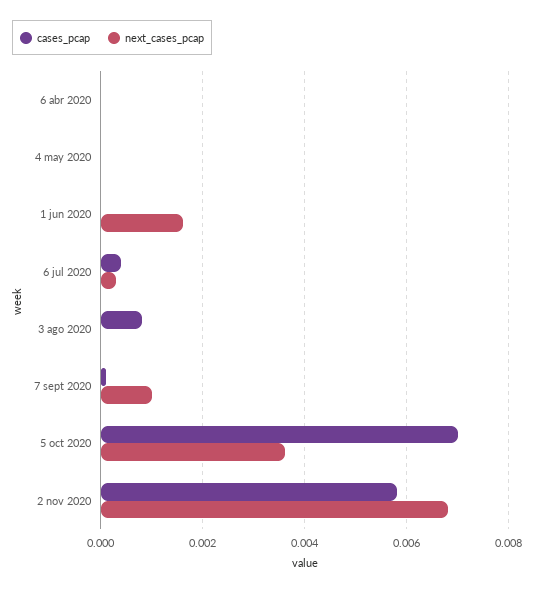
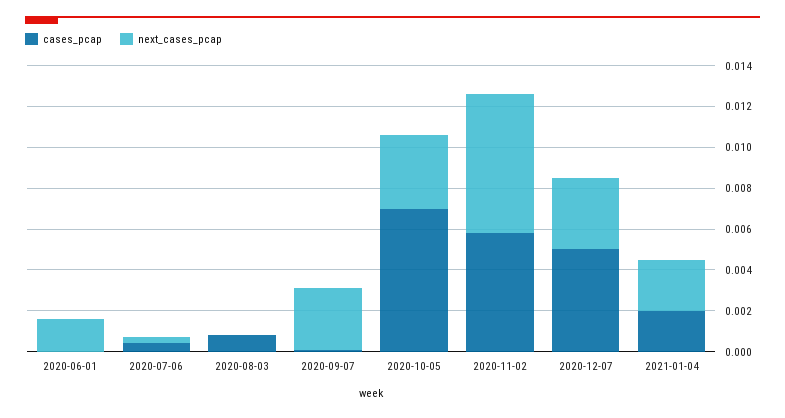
cases_pcap, 6 abr 2020: 0 -> none
next_cases_pcap, 6 abr 2020: 0 -> none
cases_pcap, 4 may 2020: 0 -> none
next_cases_pcap, 4 may 2020: 0 -> none
next_cases_pcap, 7 sept 2020: 0.001 -> 0.003
cases_pcap, 2020-12-07: none -> 0.005
next_cases_pcap, 2020-12-07: none -> 0.0035
cases_pcap, 2021-01-04: none -> 0.002
next_cases_pcap, 2021-01-04: none -> 0.0025

